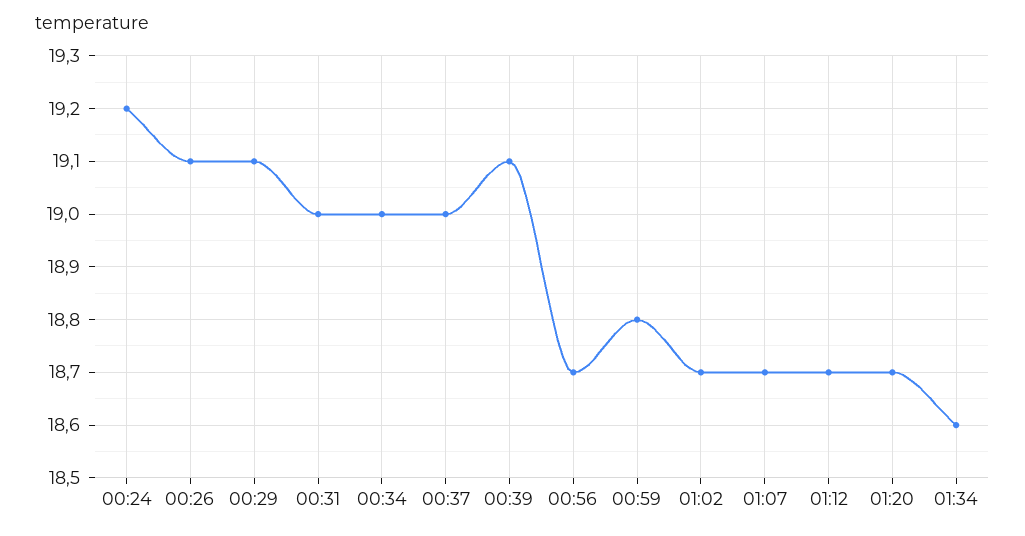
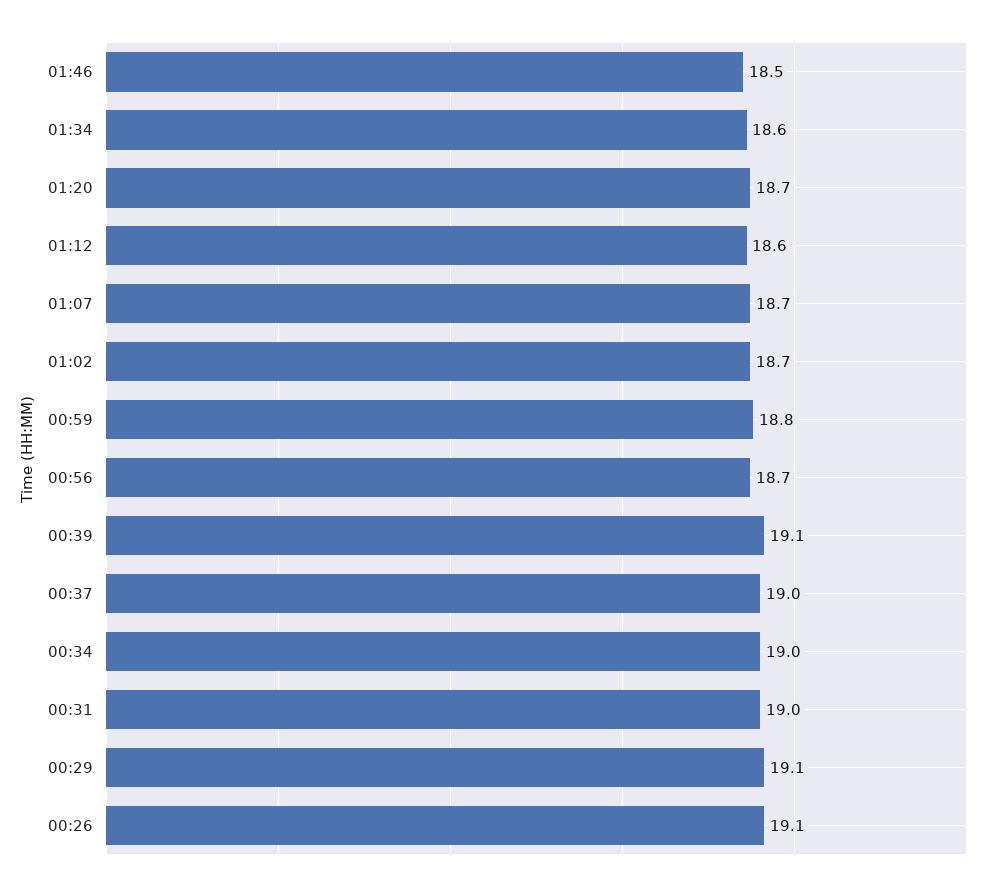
00:24: 19.2 -> none
01:12: 18.7 -> 18.6
01:46: none -> 18.5

